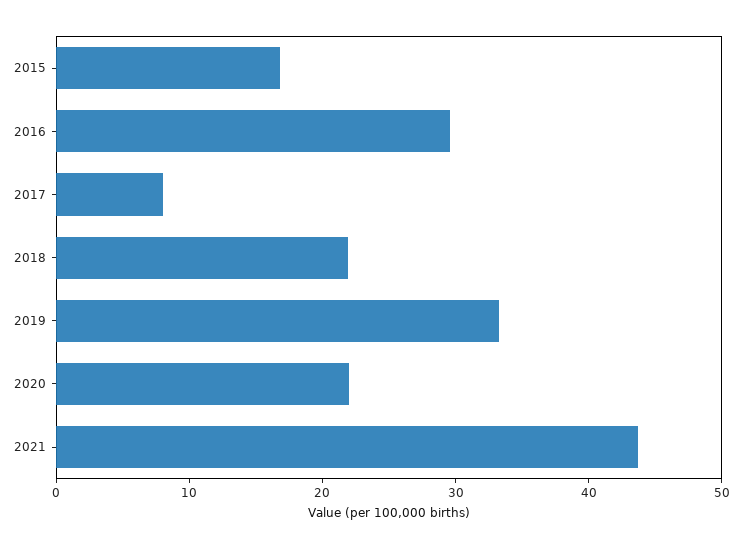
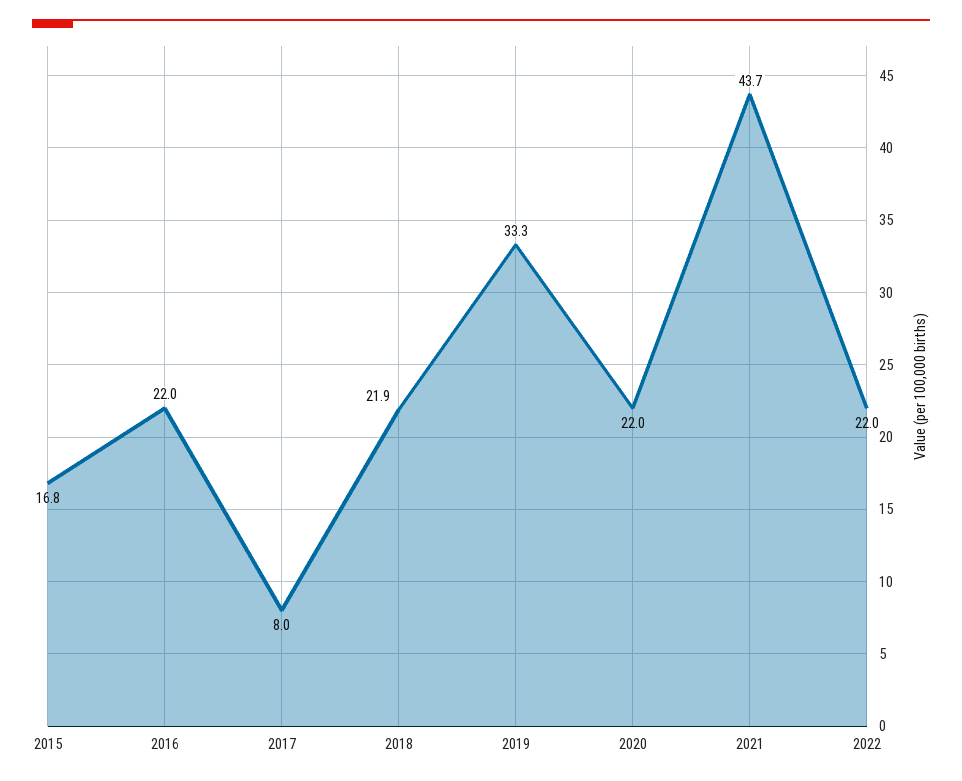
2016: 30 -> 22
2022: none -> 22

